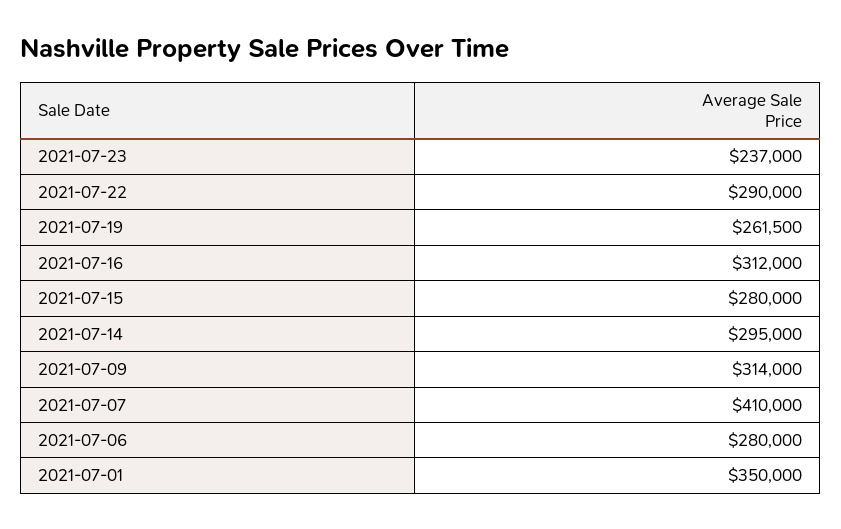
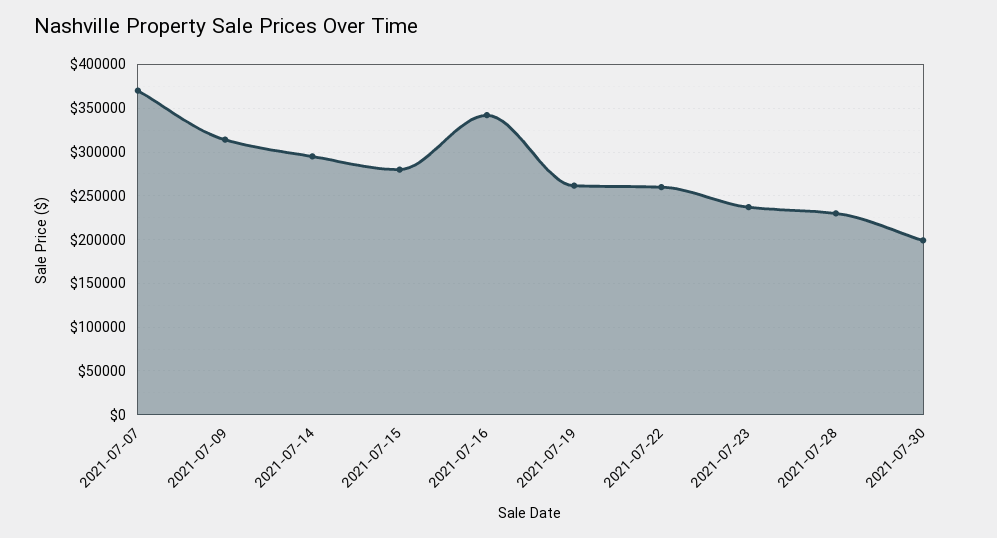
2021-07-22: 290000 -> 260000
2021-07-16: 312000 -> 340000
2021-07-07: 410000 -> 370000
2021-07-06: 280000 -> none
2021-07-01: 350000 -> none
2021-07-28: none -> 230000
2021-07-30: none -> 200000

